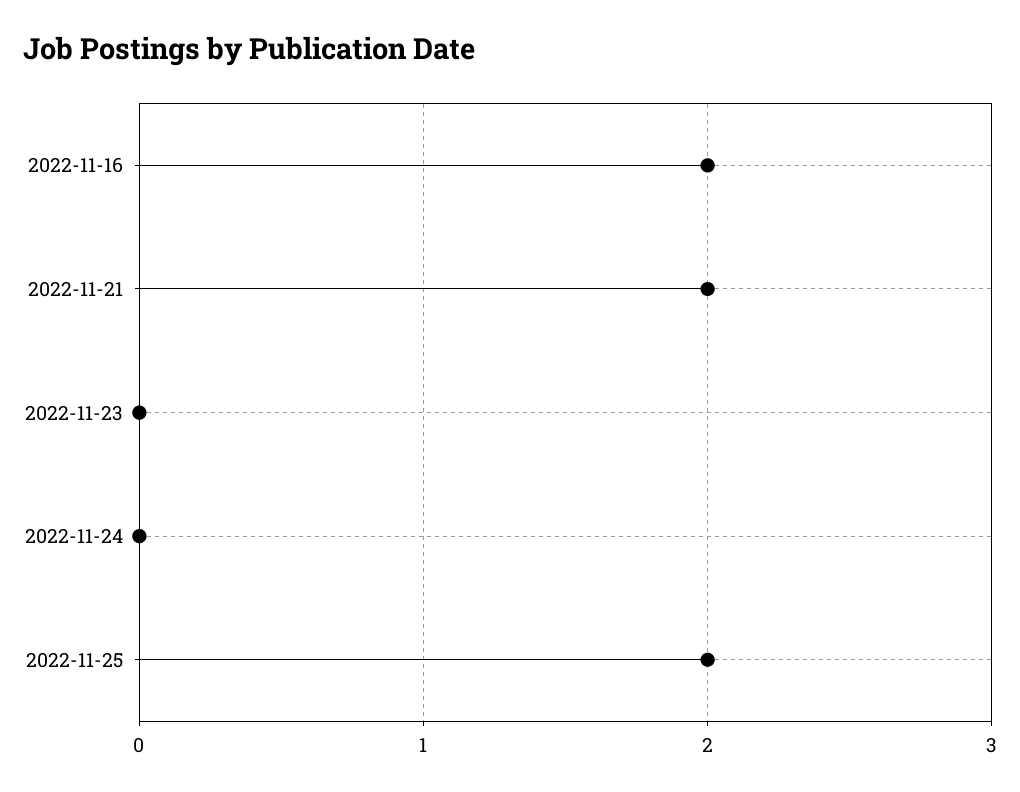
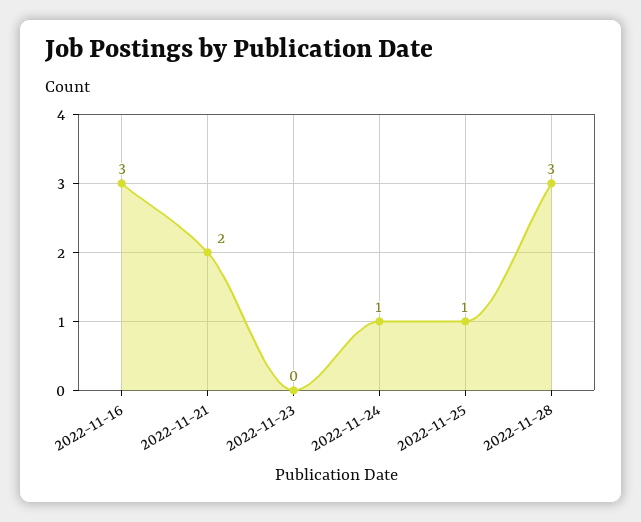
2022-11-16: 2 -> 3
2022-11-24: 0 -> 1
2022-11-25: 2 -> 1
2022-11-28: none -> 3

